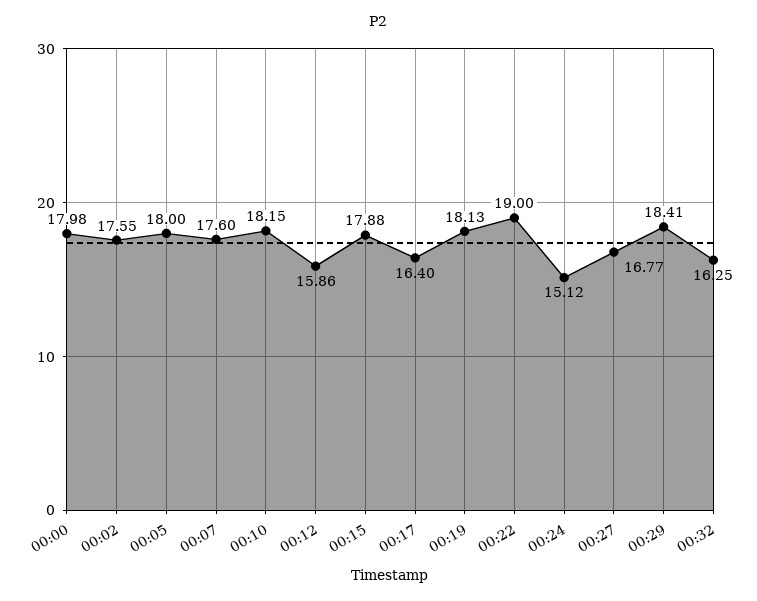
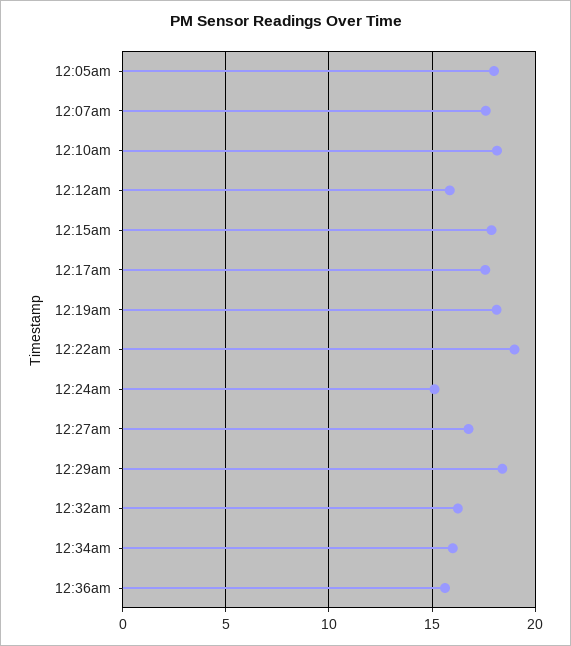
00:00: 17.98 -> none
00:02: 17.55 -> none
00:17: 16.4 -> 17.5
12:34am: none -> 16
12:36am: none -> 15.5

